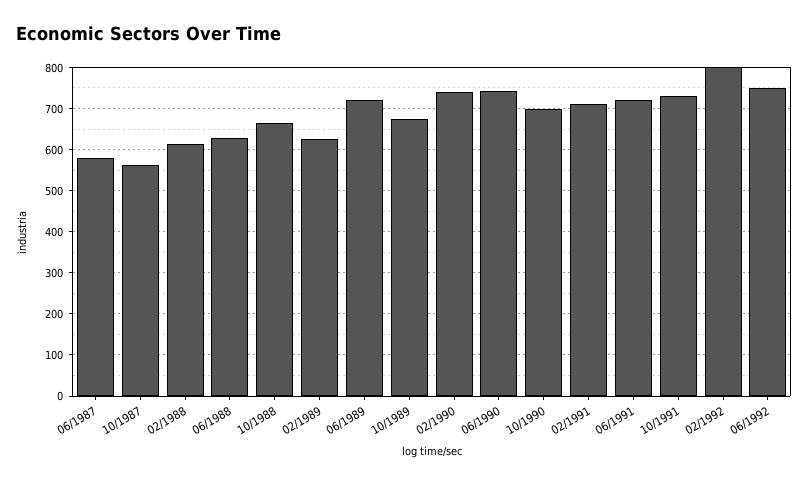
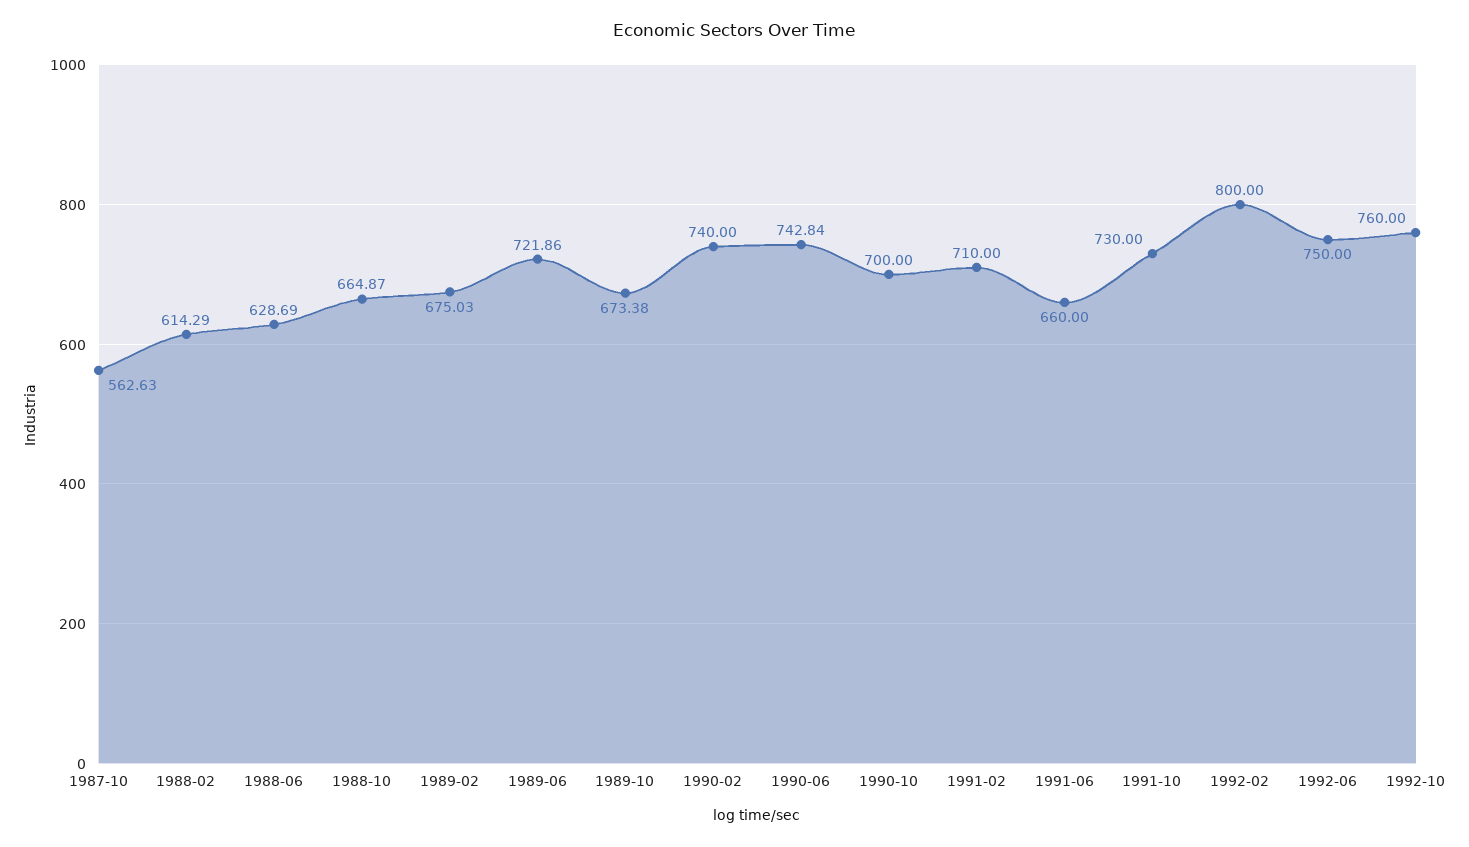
06/1987: 580 -> none
02/1989: 620 -> 675.03
06/1991: 720 -> 660
1992-10: none -> 760

